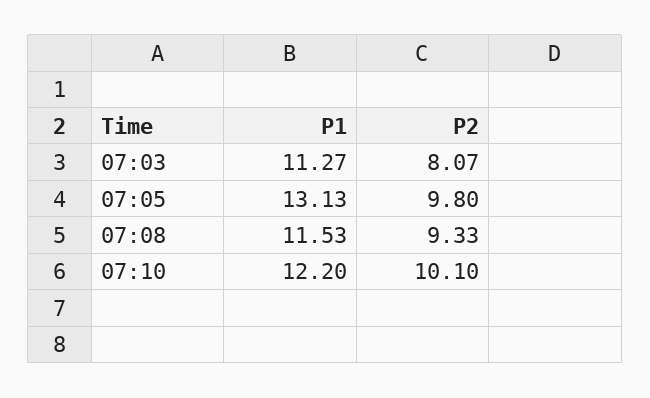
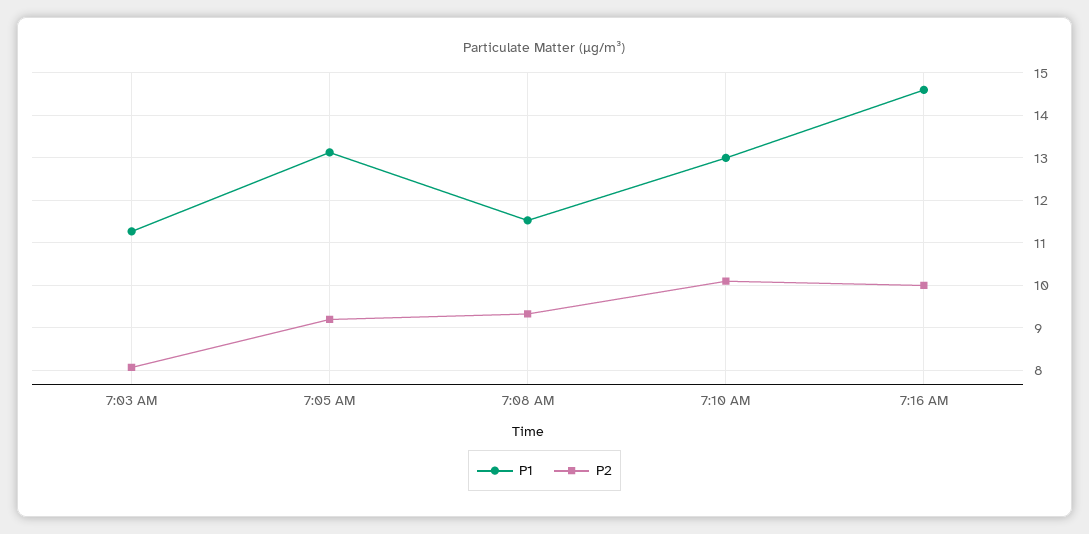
P2, 07:05: 9.8 -> 9.2
P1, 07:10: 12.2 -> 13
P1, 7:16 AM: none -> 14.6
P2, 7:16 AM: none -> 10

